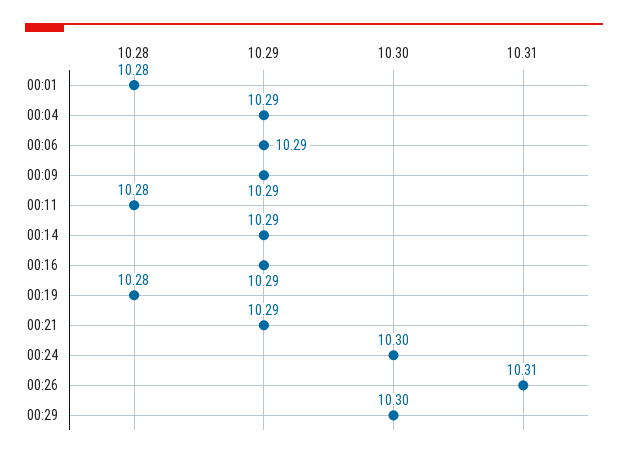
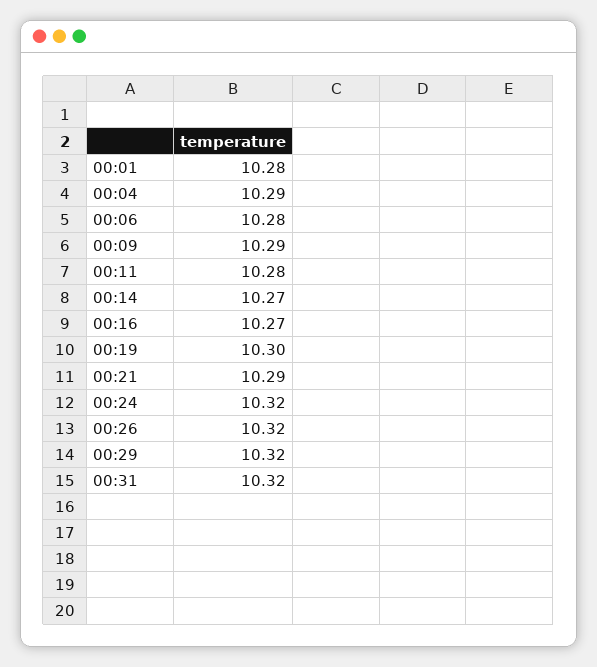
00:06: 10.29 -> 10.28
00:14: 10.29 -> 10.27
00:16: 10.29 -> 10.27
00:19: 10.28 -> 10.3
00:24: 10.3 -> 10.32
00:26: 10.31 -> 10.32
00:29: 10.3 -> 10.32
00:31: none -> 10.32

